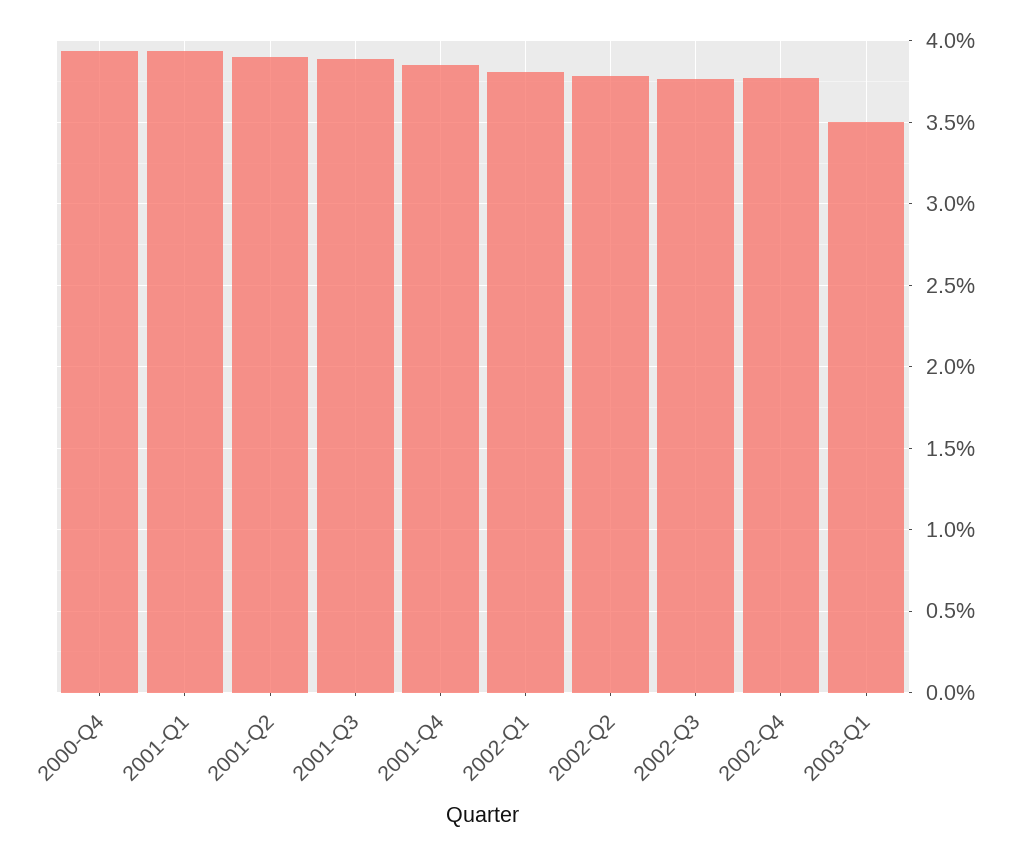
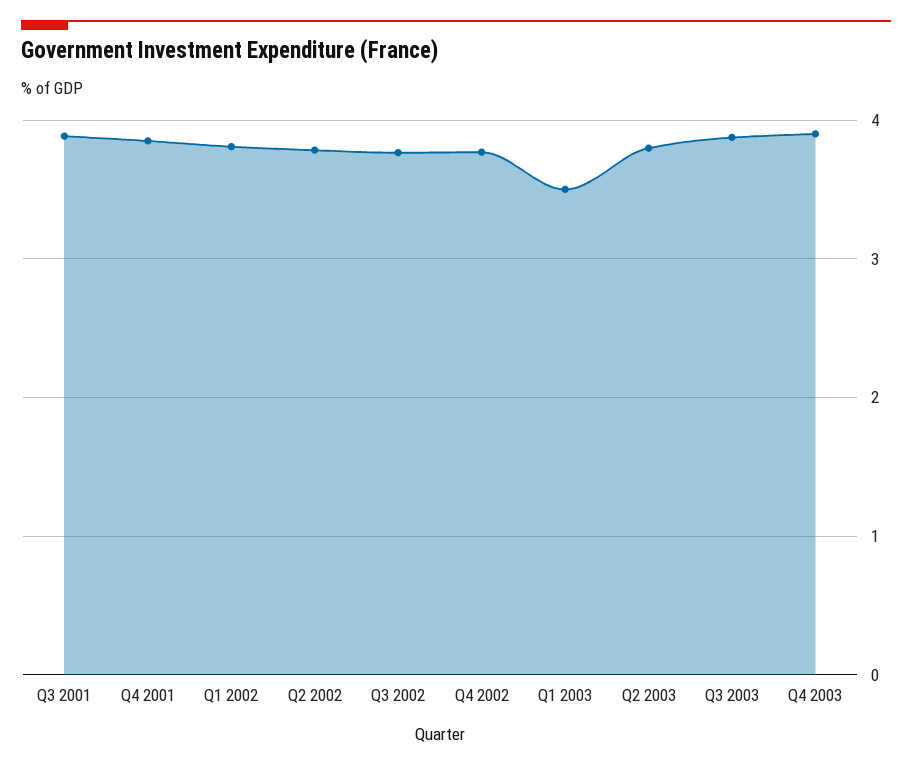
2000-Q4: 3.95 -> none
2001-Q1: 3.95 -> none
2001-Q2: 3.9 -> none
Q2 2003: none -> 3.8
Q3 2003: none -> 3.9
Q4 2003: none -> 3.9

